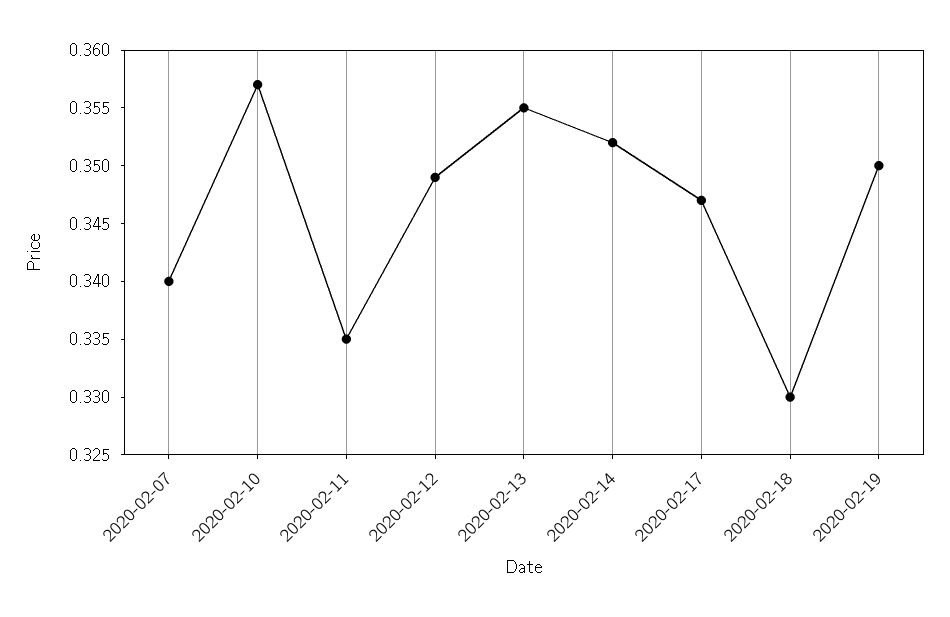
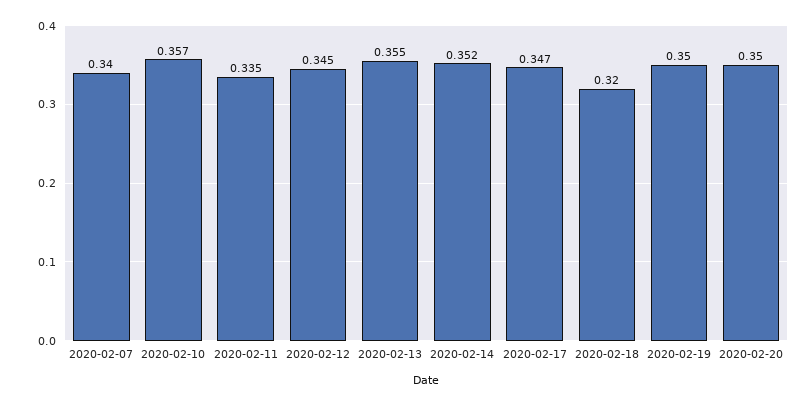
2020-02-12: 0.349 -> 0.345
2020-02-18: 0.33 -> 0.32
2020-02-20: none -> 0.35

